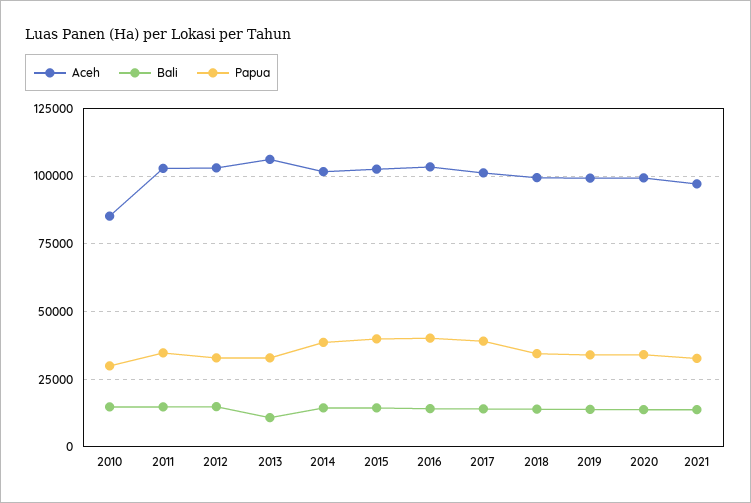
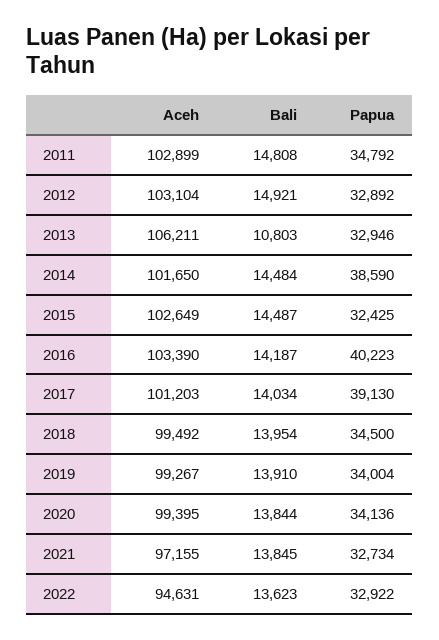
Aceh, 2010: 85000 -> none
Bali, 2010: 15000 -> none
Papua, 2010: 30000 -> none
Papua, 2015: 40000 -> 32425
Aceh, 2022: none -> 94631
Bali, 2022: none -> 13623
Papua, 2022: none -> 32922

